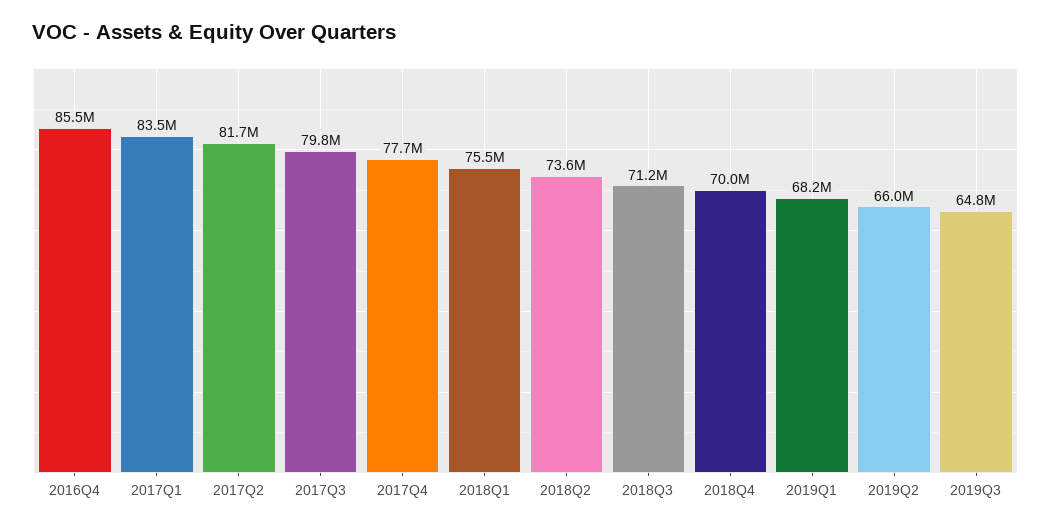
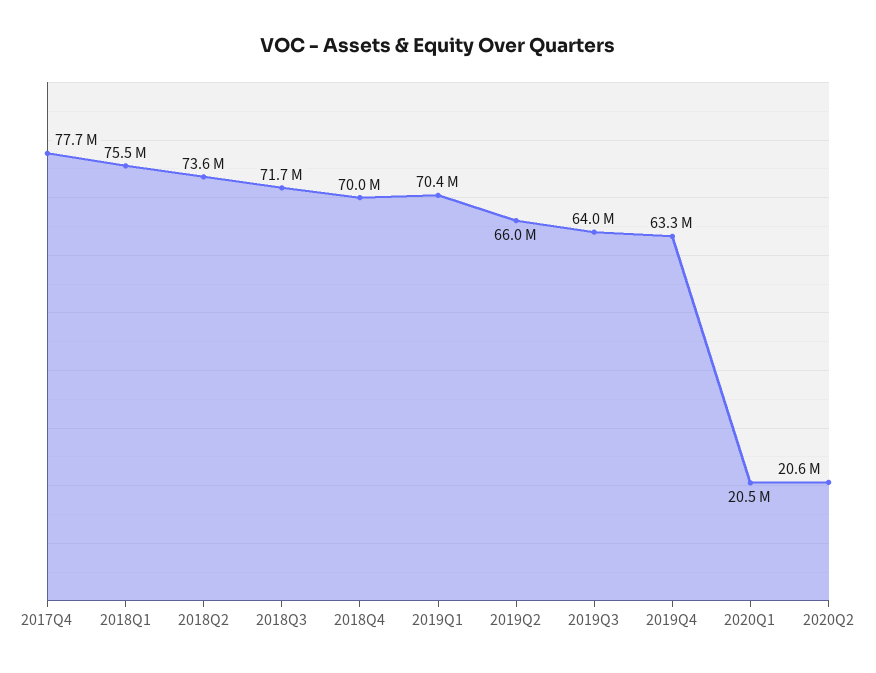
2016Q4: 85500000 -> none
2017Q1: 83500000 -> none
2017Q2: 81700000 -> none
2017Q3: 79800000 -> none
2018Q3: 71200000 -> 71700000
2019Q1: 68200000 -> 70400000
2019Q3: 64800000 -> 64000000
2019Q4: none -> 63300000
2020Q1: none -> 20500000
2020Q2: none -> 20600000

